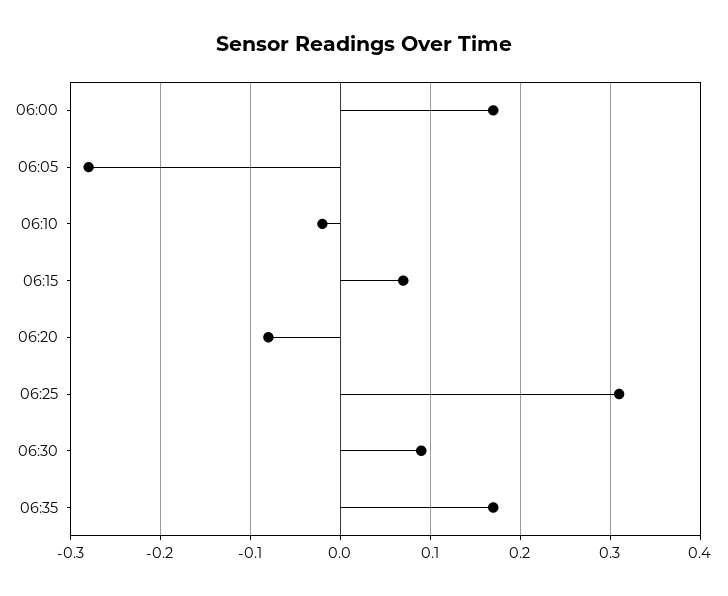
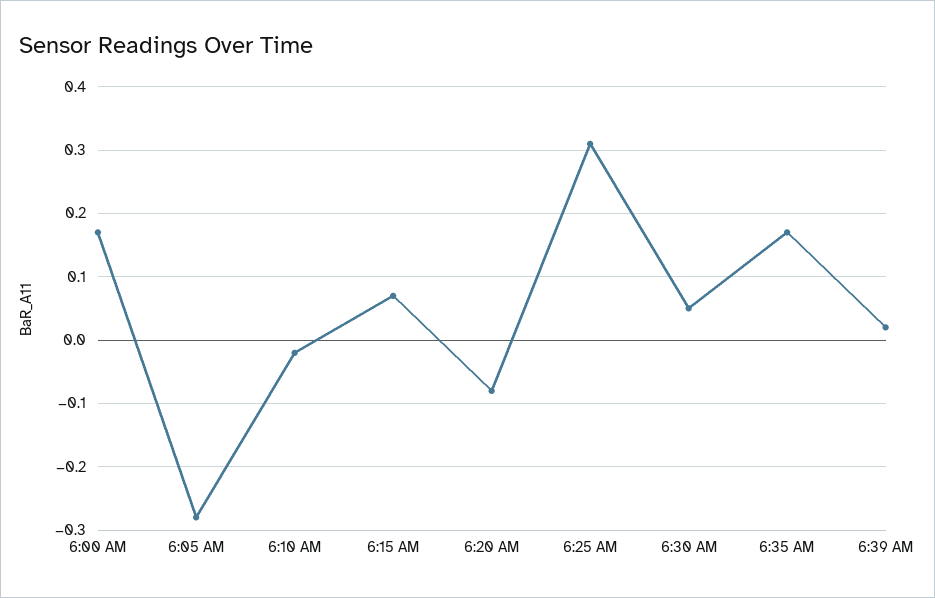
06:30: 0.09 -> 0.05
6:39 AM: none -> 0.02

